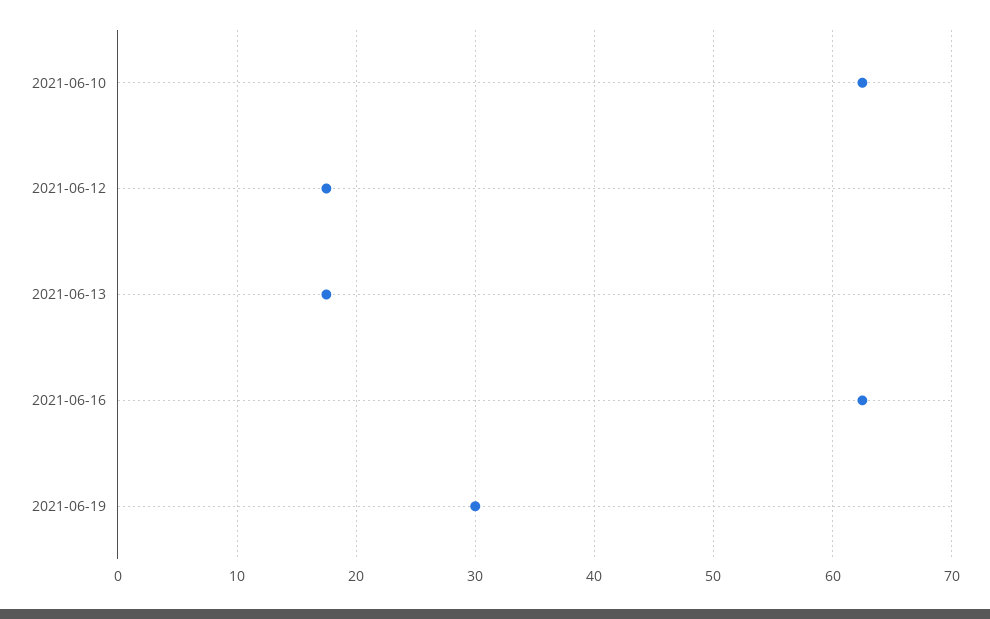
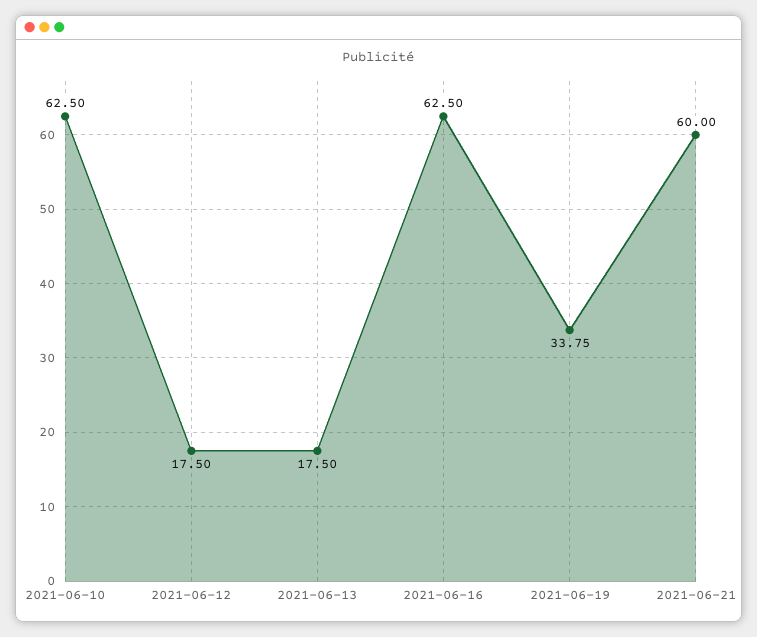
2021-06-19: 30 -> 33.75
2021-06-21: none -> 60

